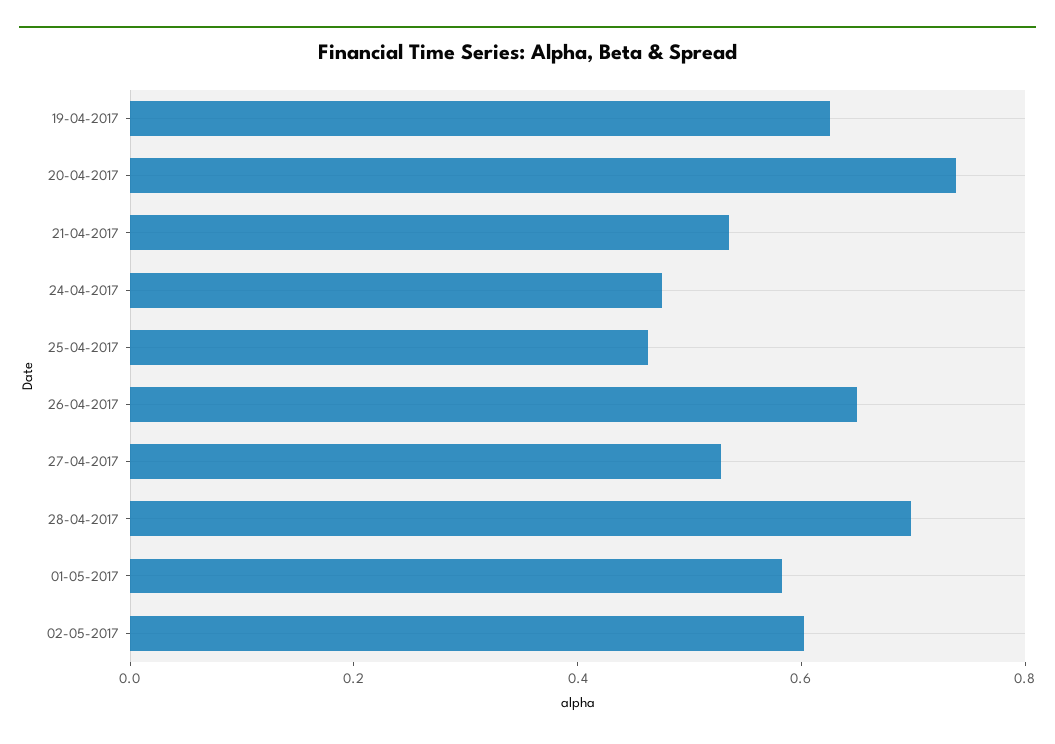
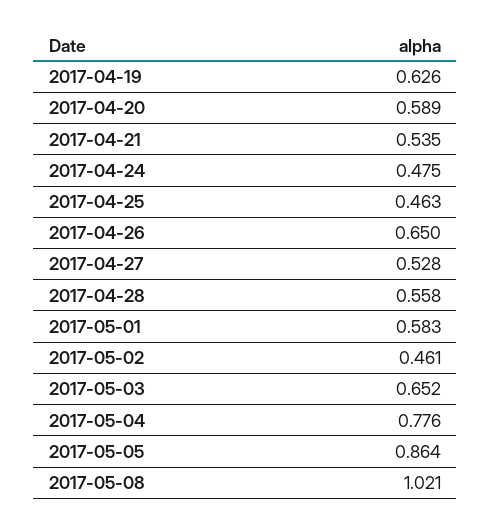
20-04-2017: 0.75 -> 0.589
28-04-2017: 0.7 -> 0.558
02-05-2017: 0.6 -> 0.461
2017-05-03: none -> 0.652
2017-05-04: none -> 0.776
2017-05-05: none -> 0.864
2017-05-08: none -> 1.021

